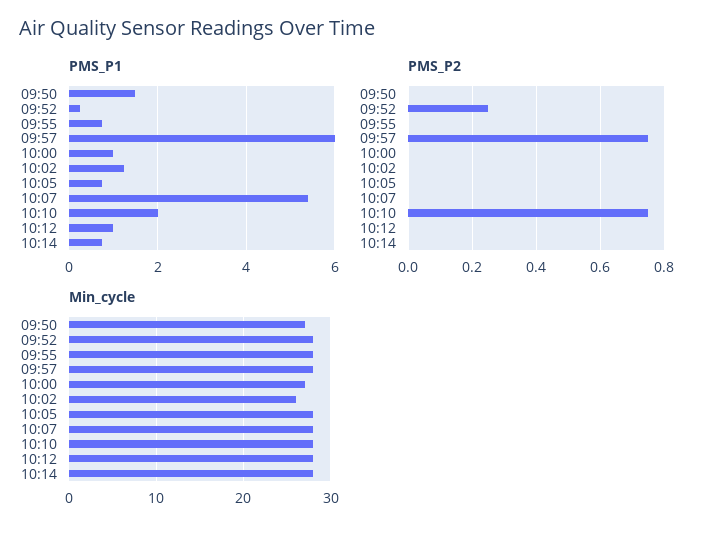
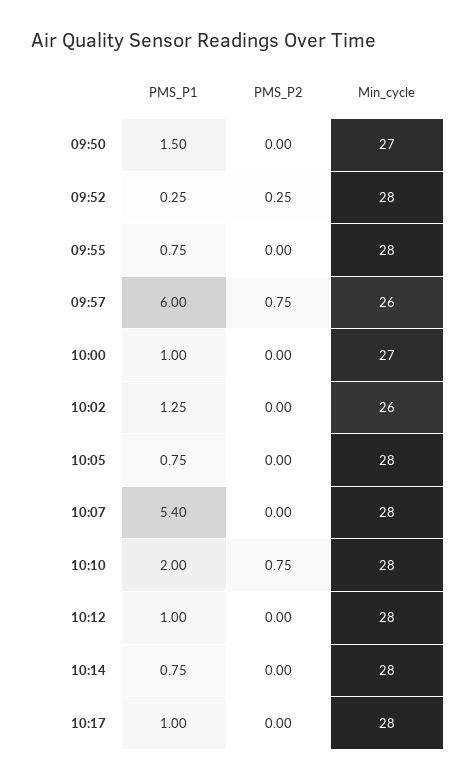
Min_cycle, 09:57: 28 -> 26
PMS_P1, 10:17: none -> 1
PMS_P2, 10:17: none -> 0
Min_cycle, 10:17: none -> 28

